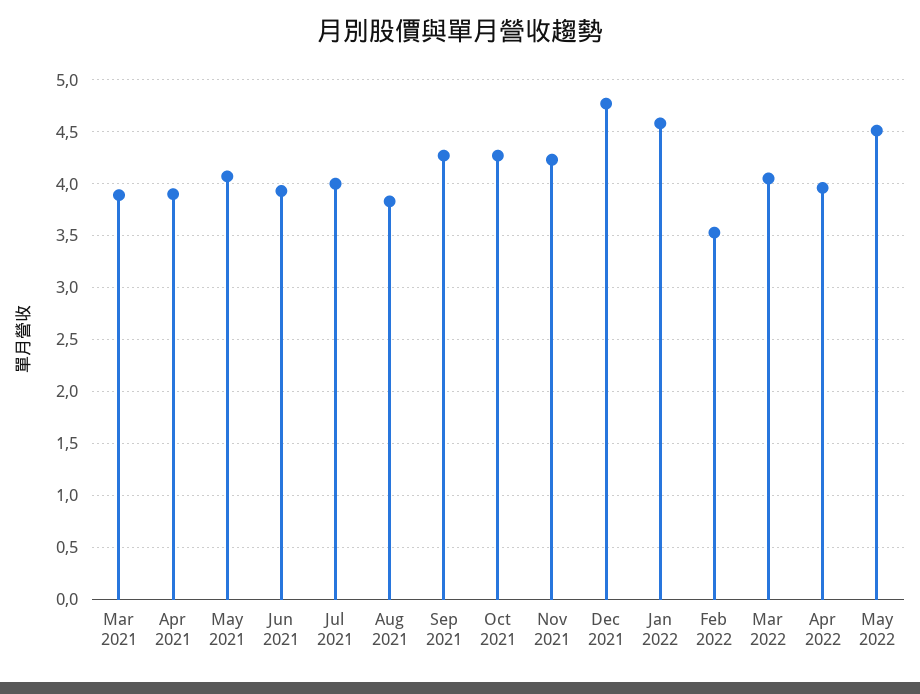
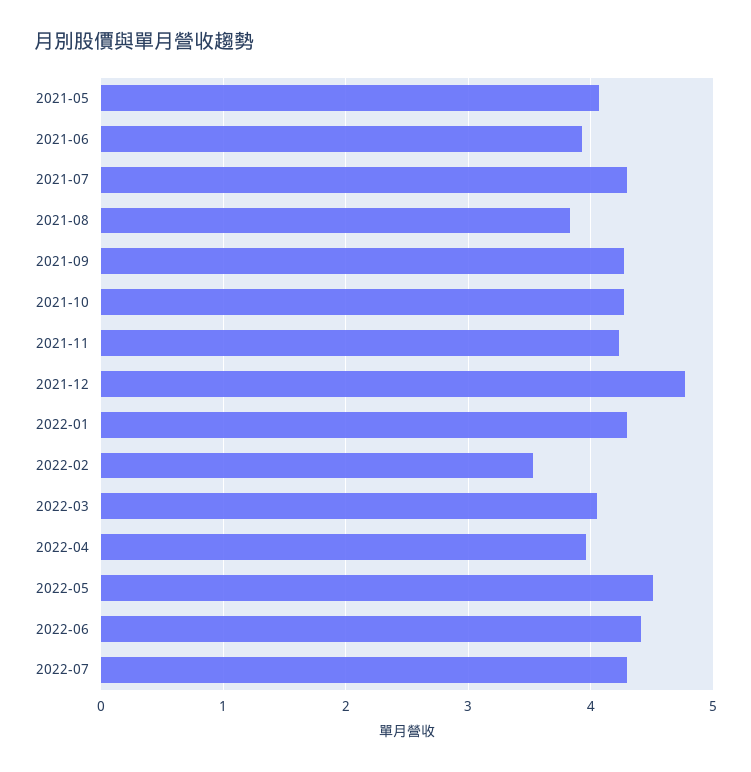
Mar 2021: 3.9 -> none
Apr 2021: 3.9 -> none
Jul 2021: 4 -> 4.3
Jan 2022: 4.6 -> 4.3
2022-06: none -> 4.4
2022-07: none -> 4.3

